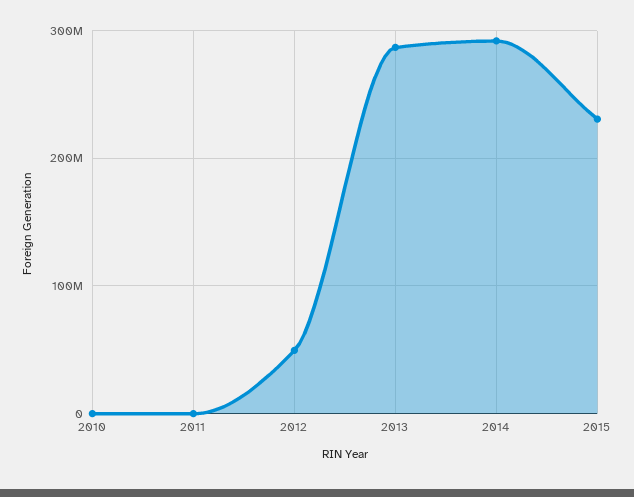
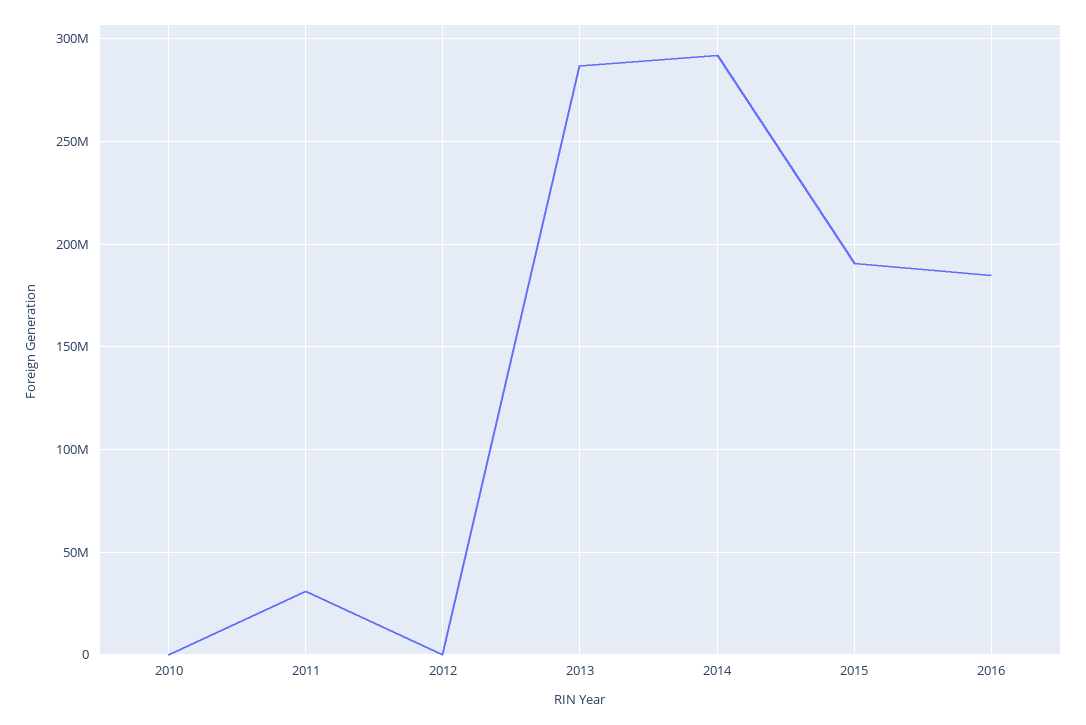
2011: 0 -> 30000000
2012: 50000000 -> 0
2015: 230000000 -> 190000000
2016: none -> 185000000

